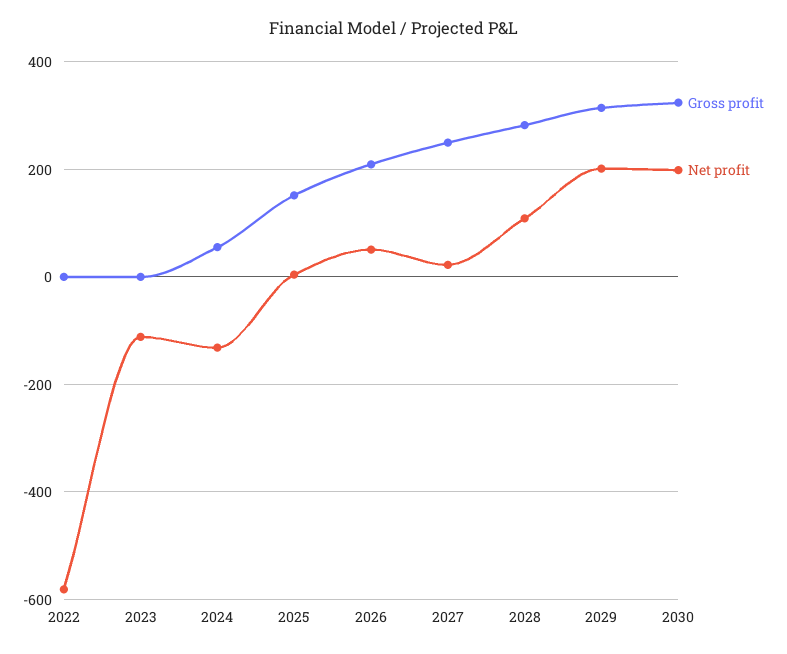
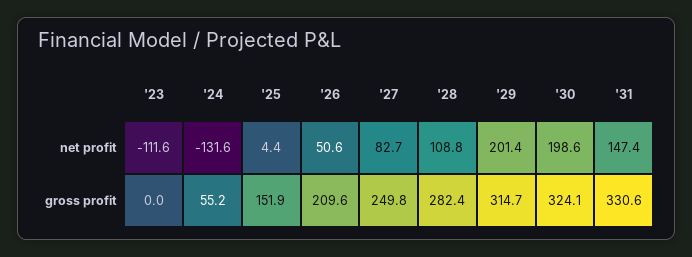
Gross profit, 2022: 0 -> none
Net profit, 2022: -580 -> none
Net profit, 2027: 20 -> 82.7
Net profit, '31: none -> 147.4
Gross profit, '31: none -> 330.6

